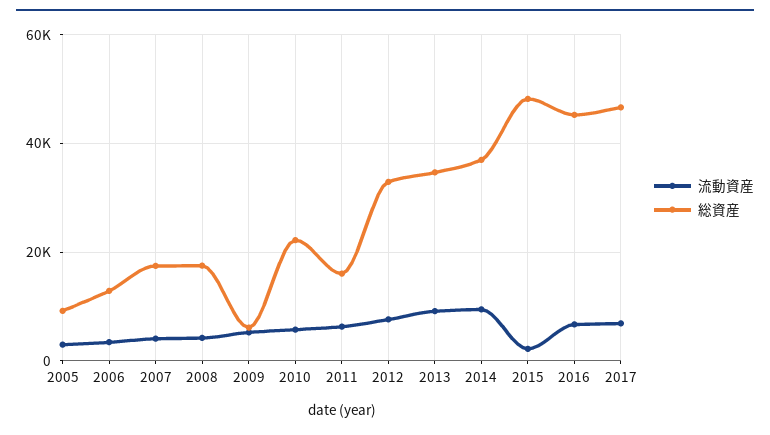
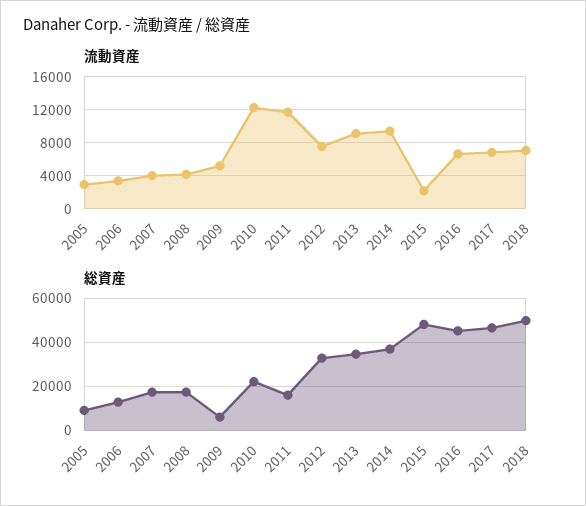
流動資産, 2010: 6000 -> 12000
流動資産, 2011: 6000 -> 12000
流動資産, 2018: none -> 7000
総資産, 2018: none -> 50000

